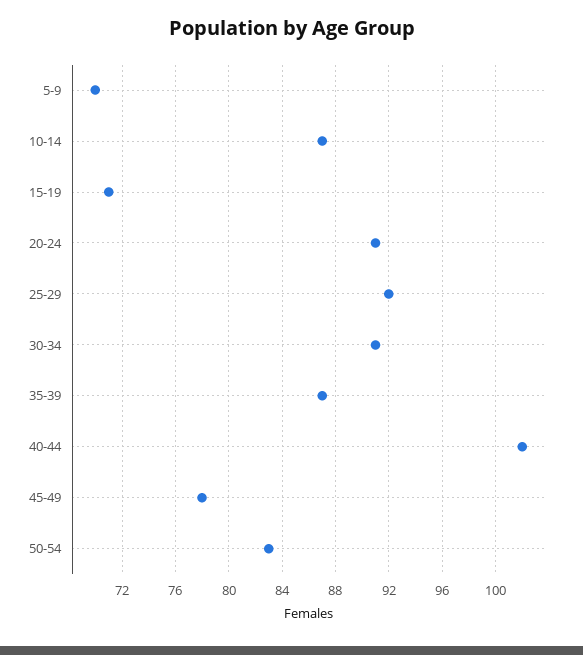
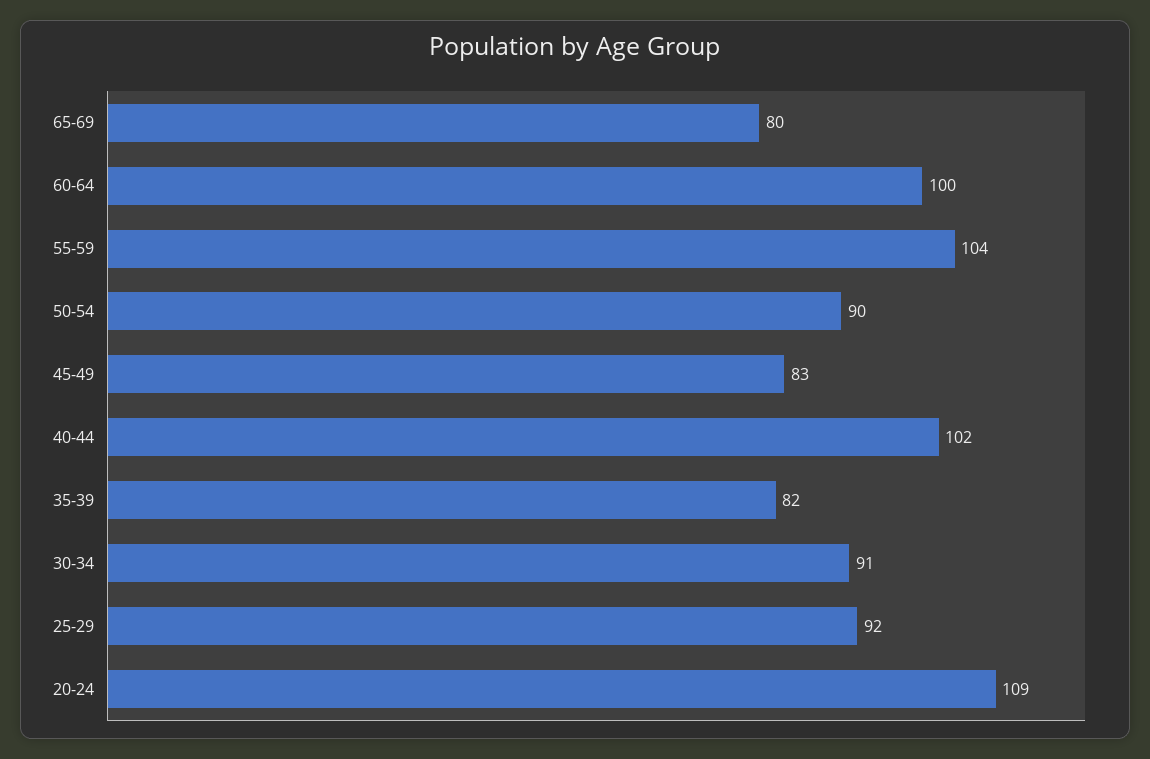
5-9: 70 -> none
10-14: 87 -> none
15-19: 71 -> none
20-24: 91 -> 109
35-39: 87 -> 82
45-49: 78 -> 83
50-54: 83 -> 90
65-69: none -> 80
60-64: none -> 100
55-59: none -> 104

